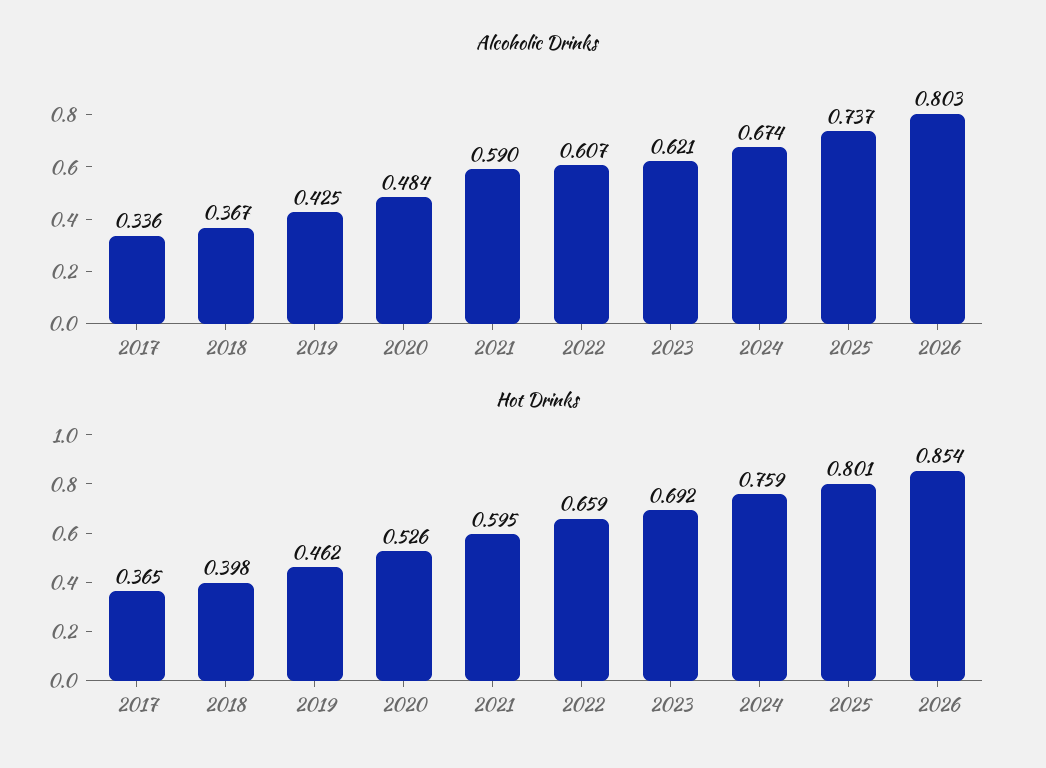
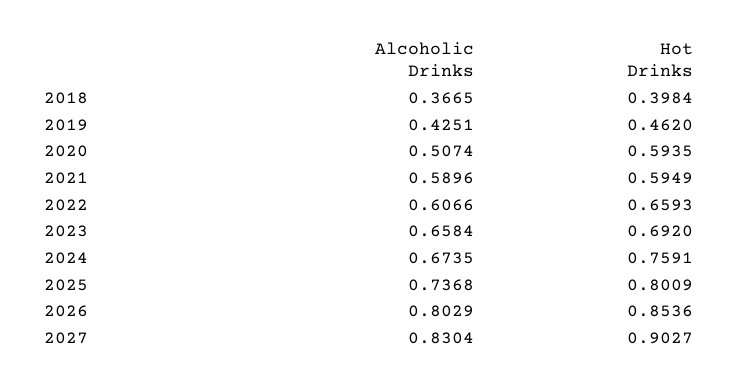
Alcoholic Drinks, 2017: 0.336 -> none
Alcoholic Drinks, 2020: 0.484 -> 0.5074
Alcoholic Drinks, 2023: 0.621 -> 0.6584
Hot Drinks, 2017: 0.365 -> none
Hot Drinks, 2020: 0.526 -> 0.5935
Alcoholic Drinks, 2027: none -> 0.8304
Hot Drinks, 2027: none -> 0.9027

